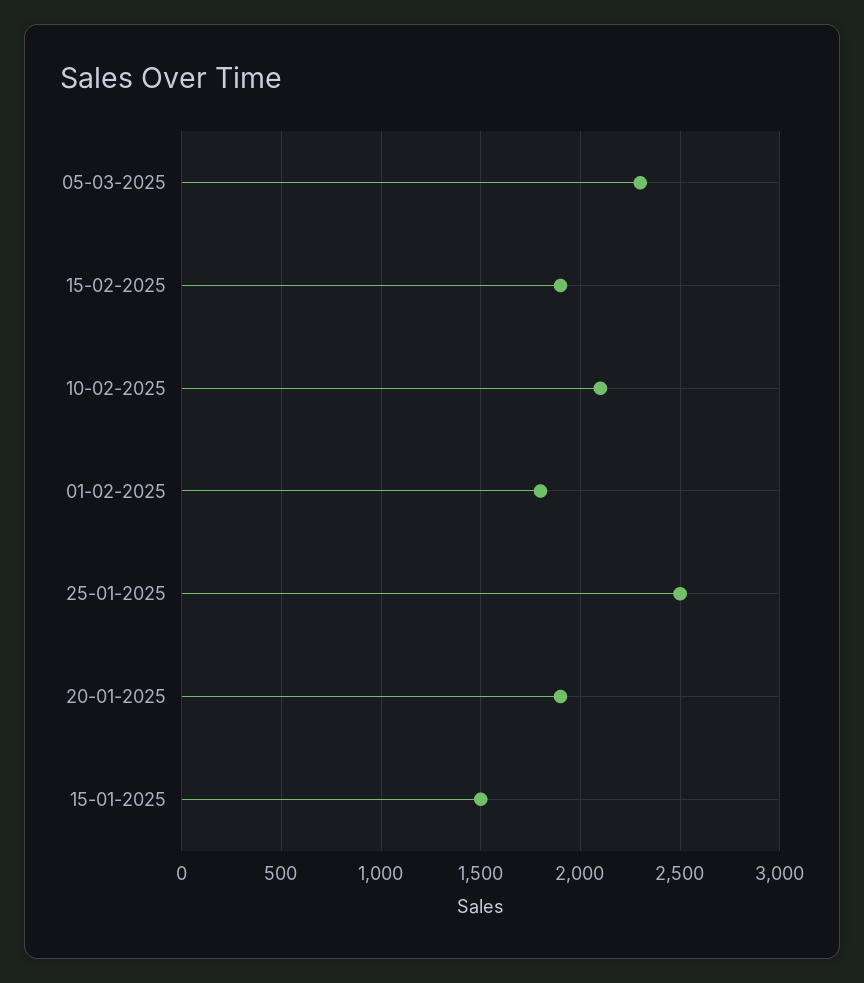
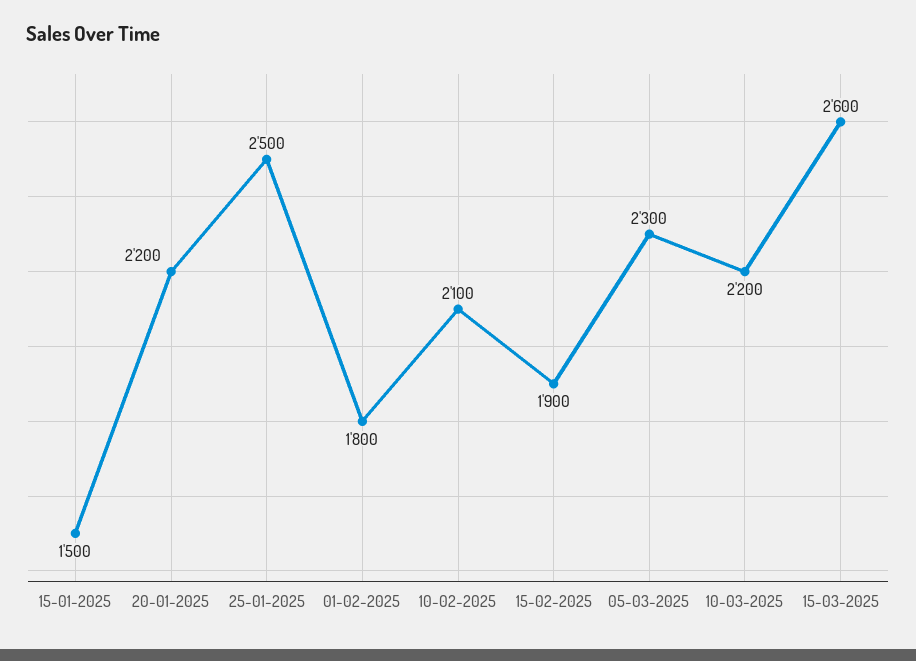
20-01-2025: 1900 -> 2200
10-03-2025: none -> 2200
15-03-2025: none -> 2600

